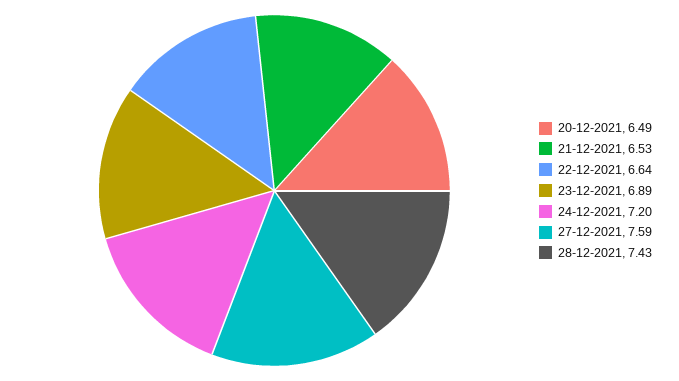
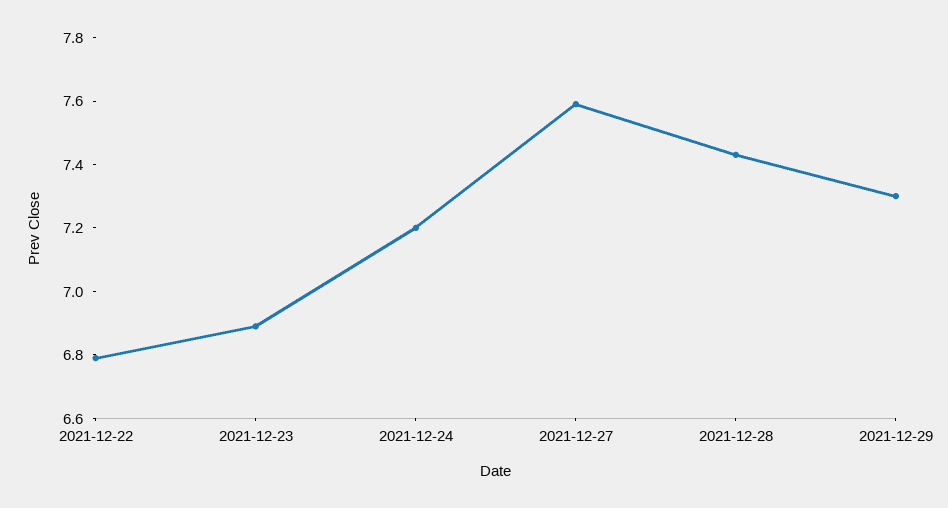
20-12-2021: 6.49 -> none
21-12-2021: 6.53 -> none
22-12-2021: 6.64 -> 6.8
2021-12-29: none -> 7.3

